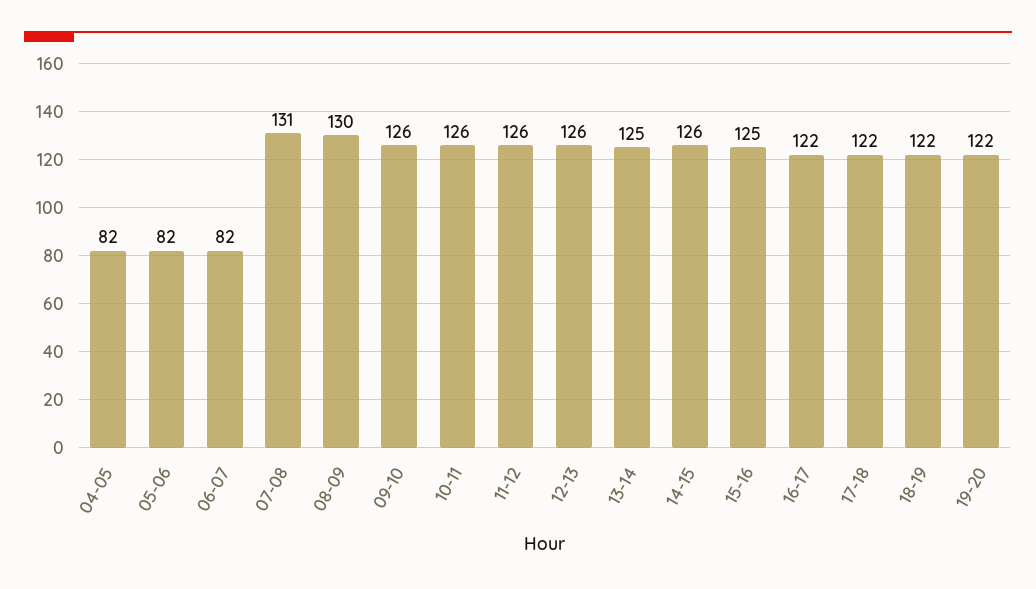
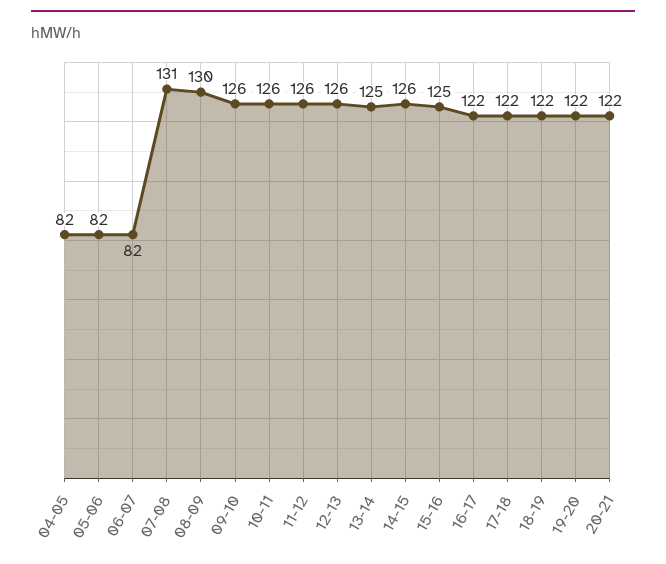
20-21: none -> 122

